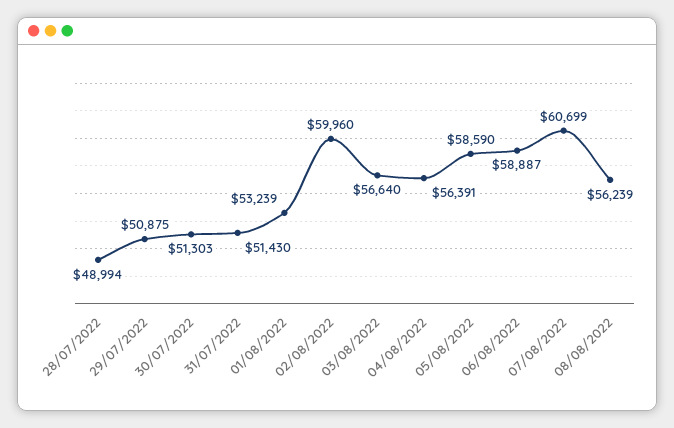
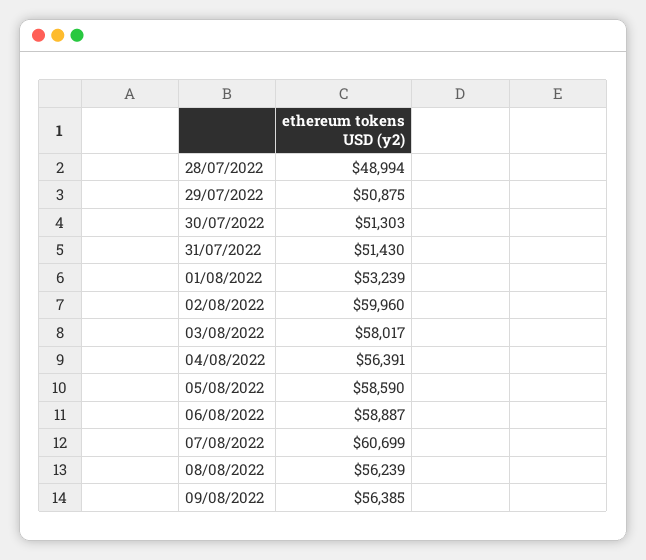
03/08/2022: 56640 -> 58017
09/08/2022: none -> 56385

